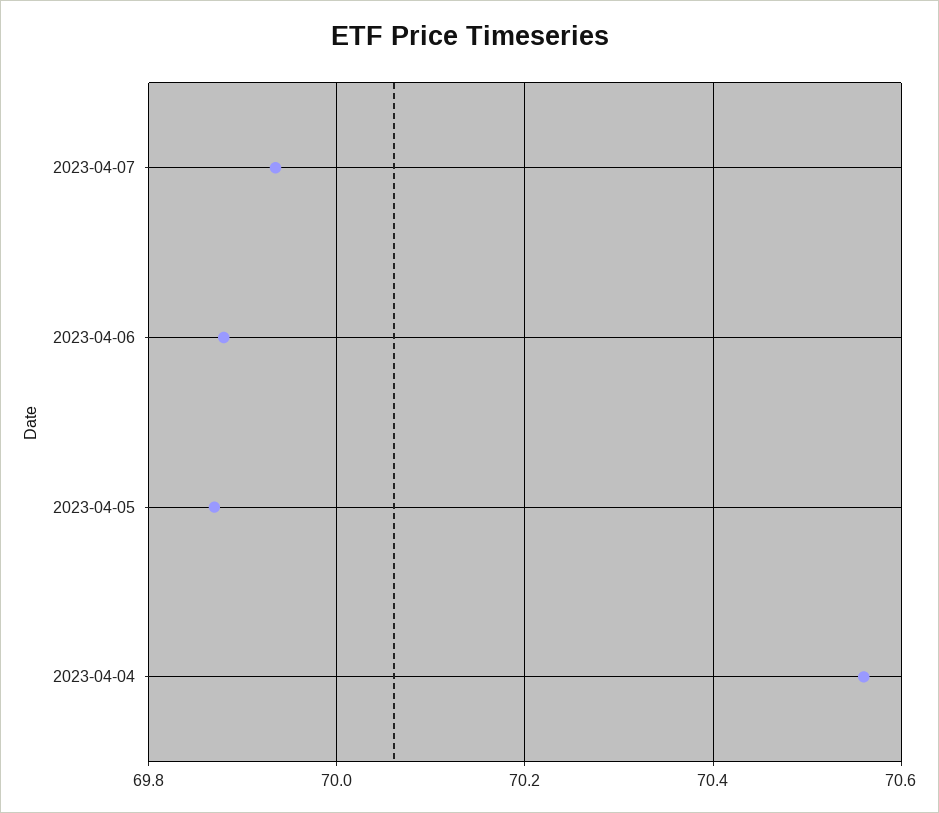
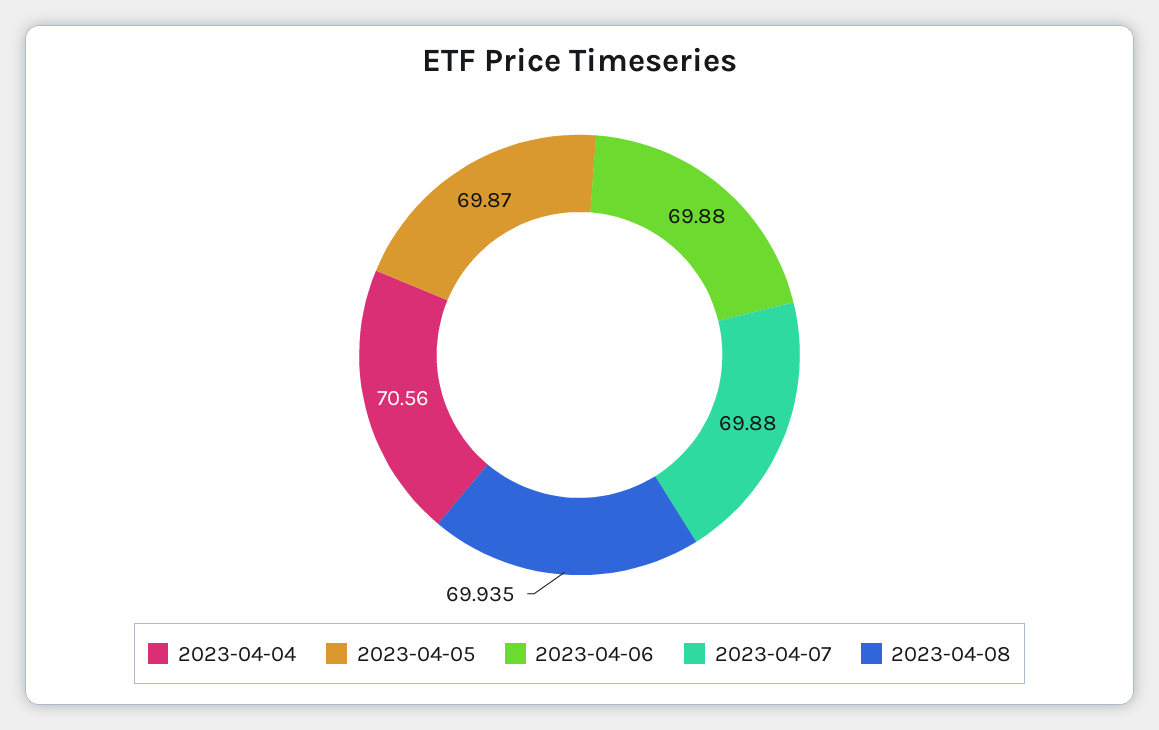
2023-04-07: 69.94 -> 69.88
2023-04-08: none -> 69.935

